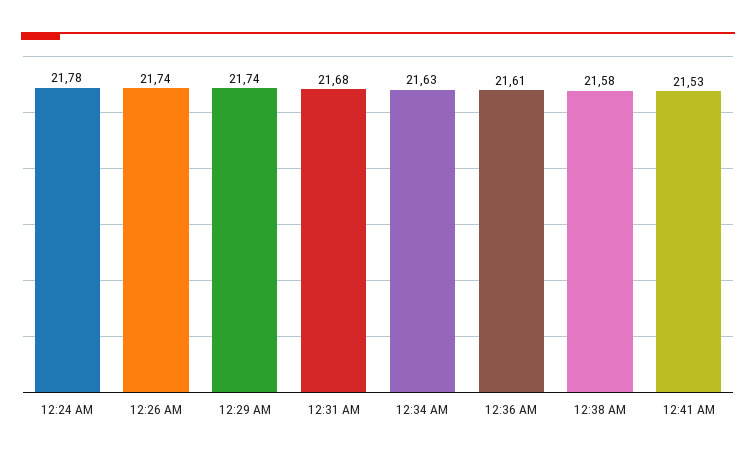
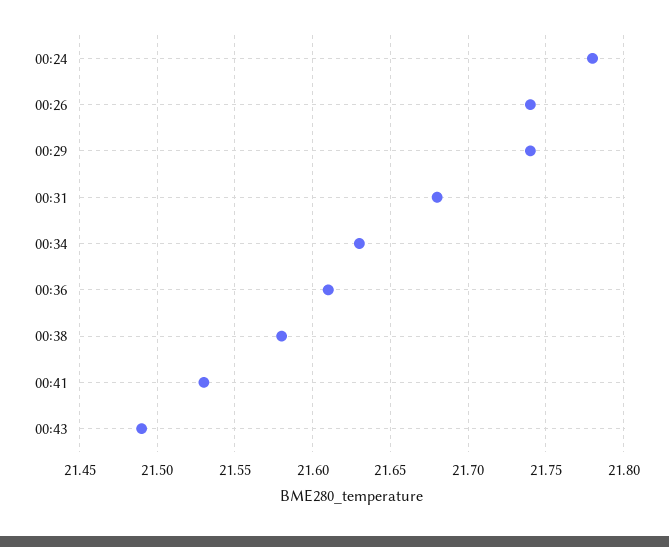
00:43: none -> 21.49

